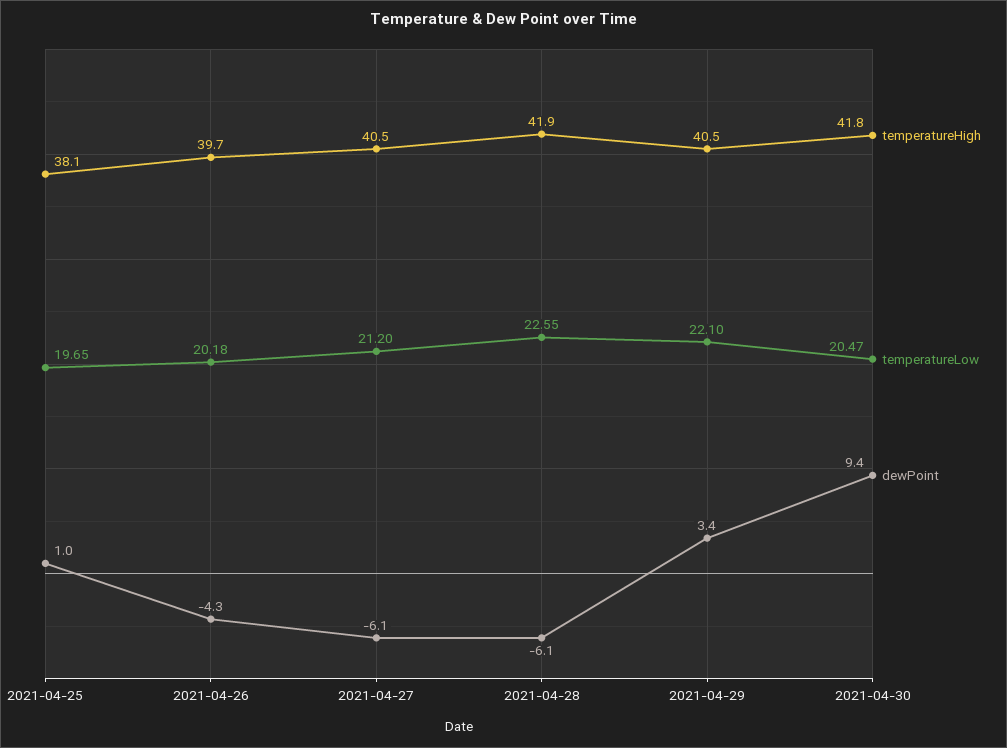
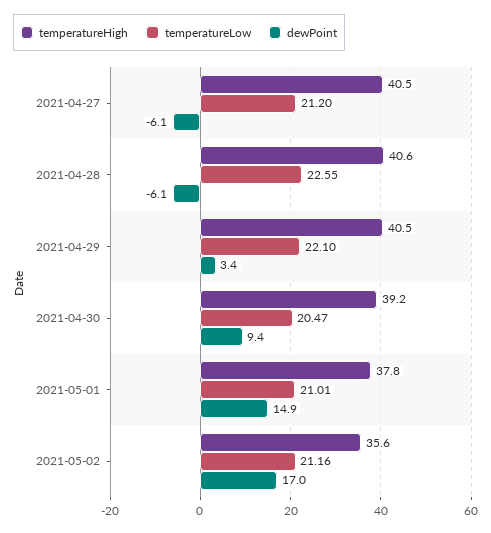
temperatureHigh, 2021-04-25: 38.1 -> none
temperatureLow, 2021-04-25: 19.65 -> none
dewPoint, 2021-04-25: 1 -> none
temperatureHigh, 2021-04-26: 39.7 -> none
temperatureLow, 2021-04-26: 20.18 -> none
dewPoint, 2021-04-26: -4.3 -> none
temperatureHigh, 2021-04-28: 41.9 -> 40.6
temperatureHigh, 2021-04-30: 41.8 -> 39.2
temperatureHigh, 2021-05-01: none -> 37.8
temperatureLow, 2021-05-01: none -> 21.01
dewPoint, 2021-05-01: none -> 14.9
temperatureHigh, 2021-05-02: none -> 35.6
temperatureLow, 2021-05-02: none -> 21.16
dewPoint, 2021-05-02: none -> 17

